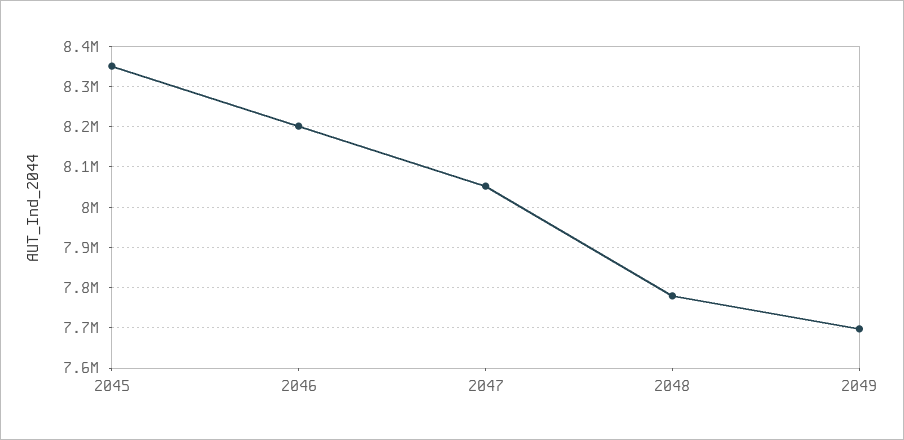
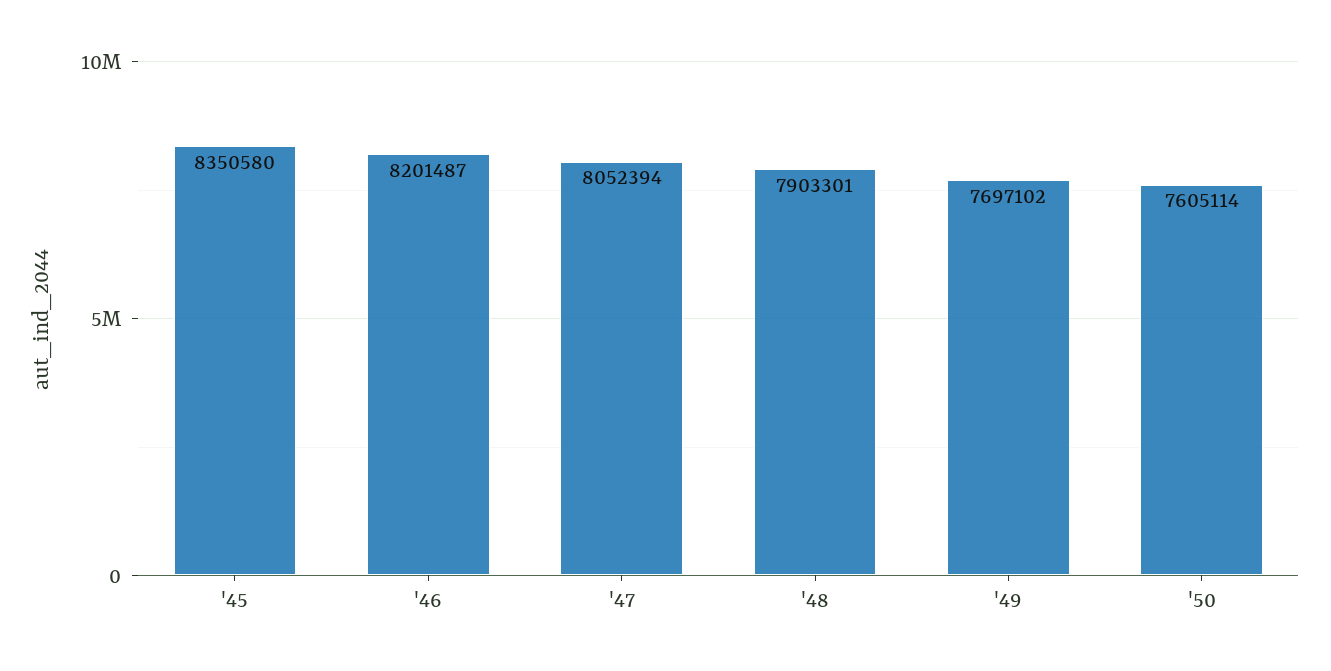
2048: 7780000 -> 7903301
'50: none -> 7605114

